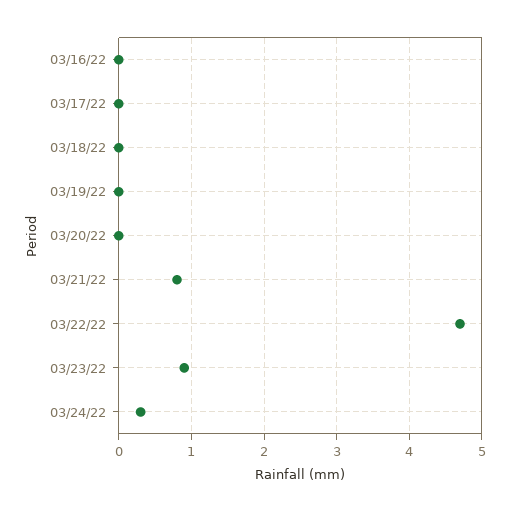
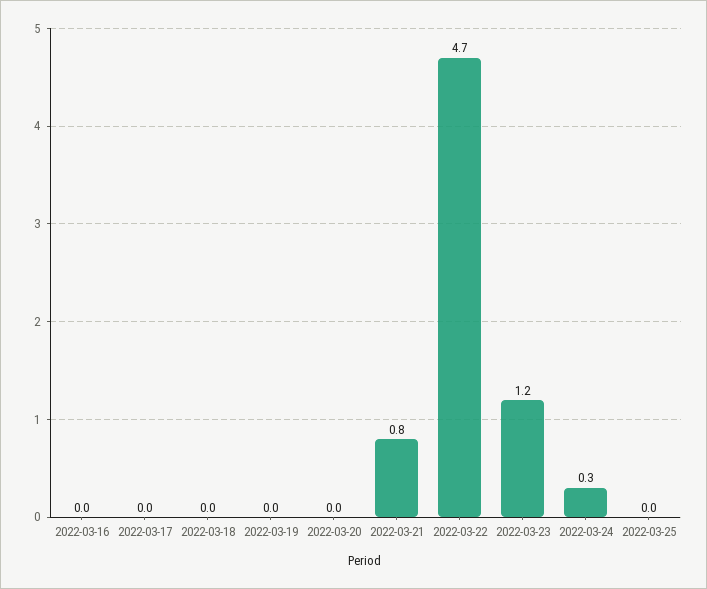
03/23/22: 0.9 -> 1.2
2022-03-25: none -> 0

